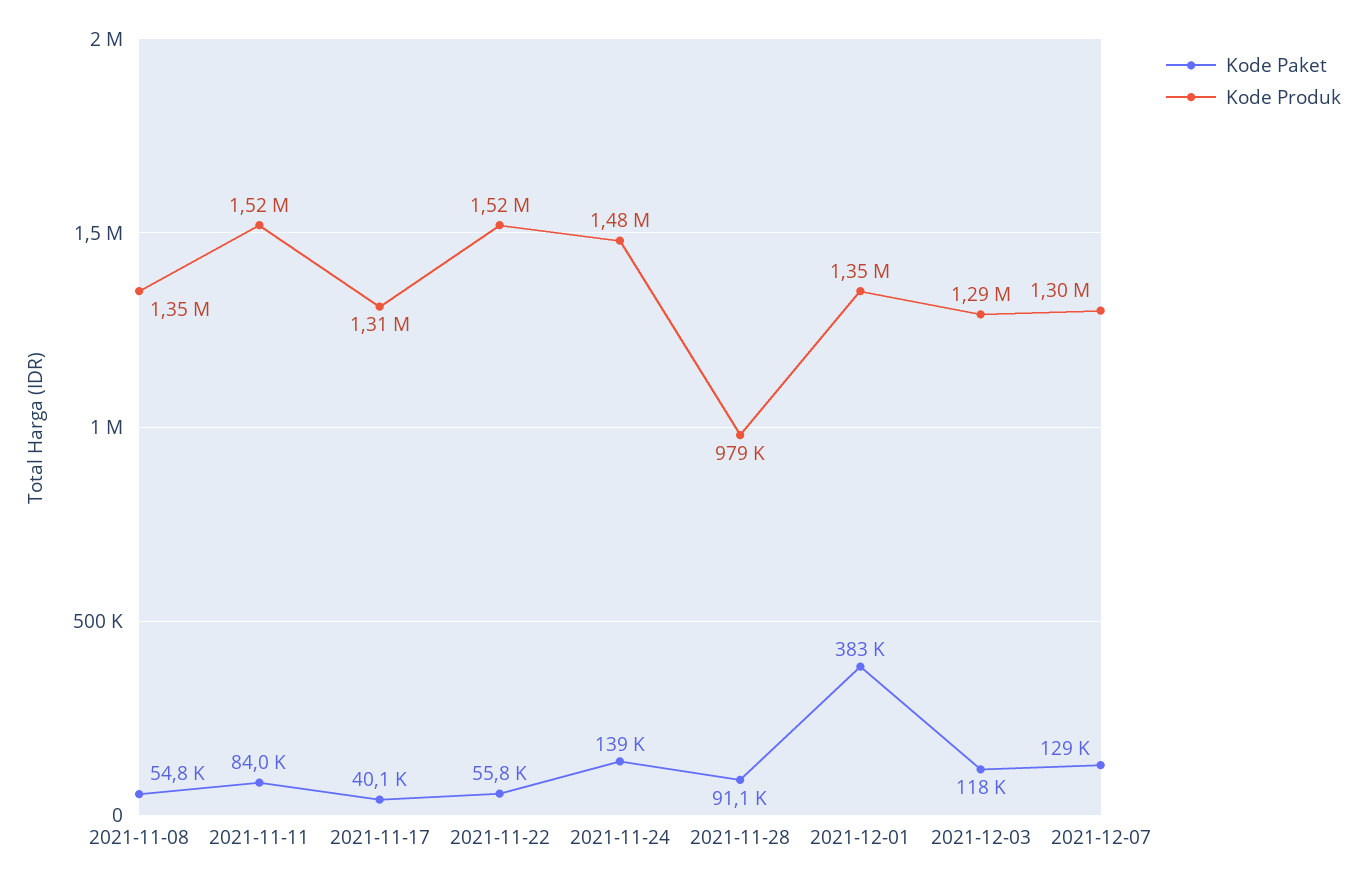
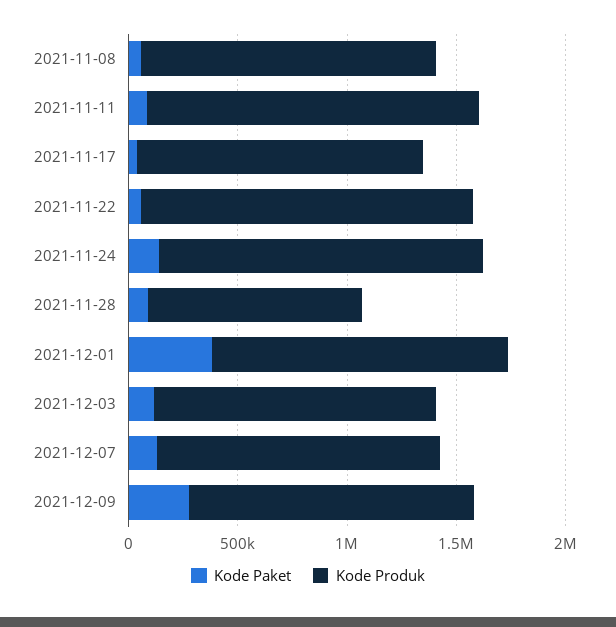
Kode Paket, 2021-12-09: none -> 300000
Kode Produk, 2021-12-09: none -> 1300000

